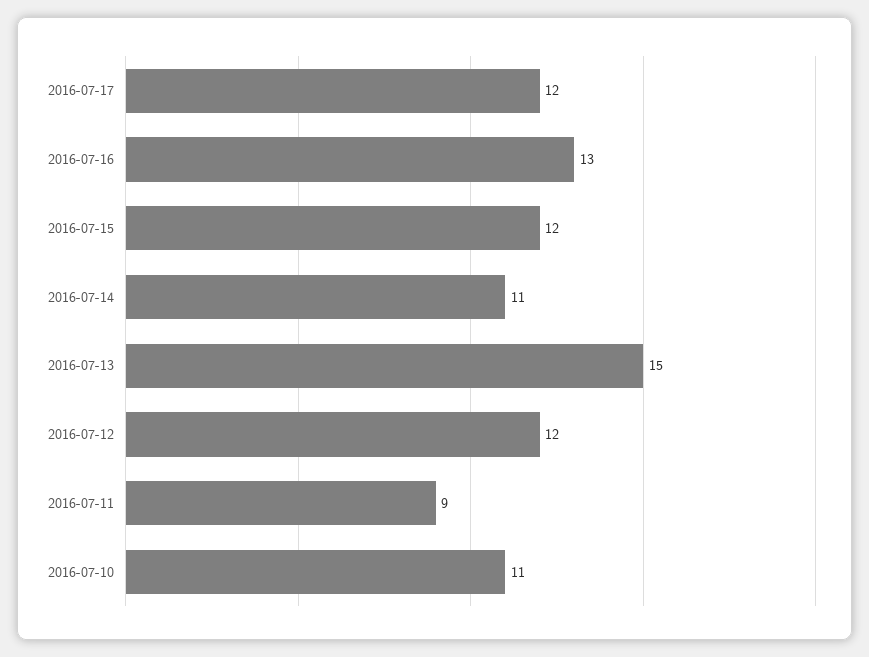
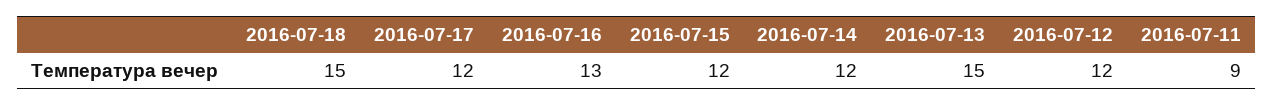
2016-07-14: 11 -> 12
2016-07-10: 11 -> none
2016-07-18: none -> 15

